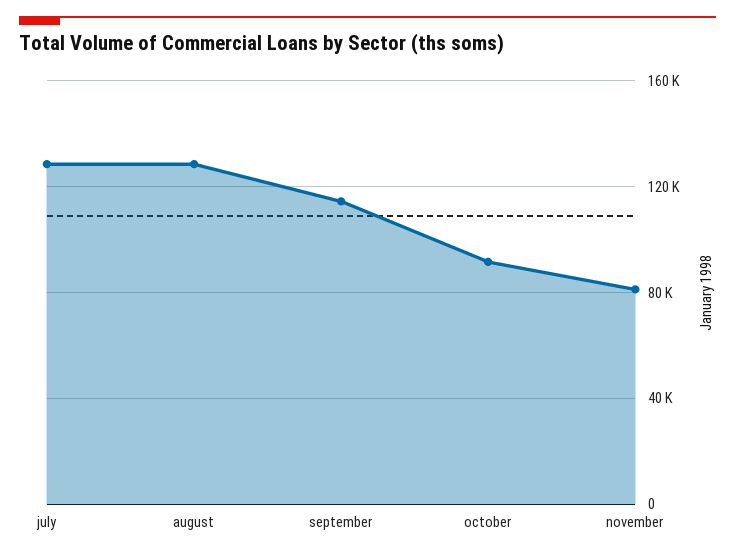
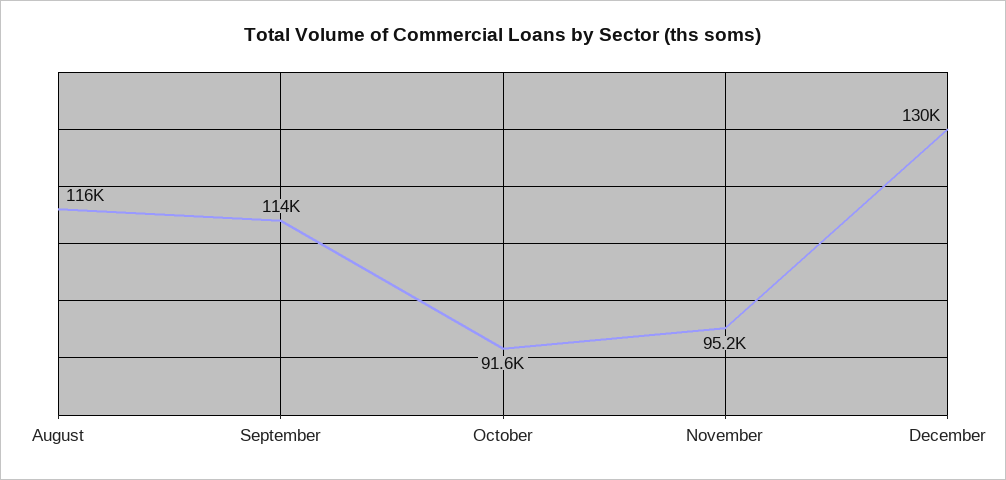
july: 130000 -> none
august: 130000 -> 116000
november: 80000 -> 95200
December: none -> 130000

